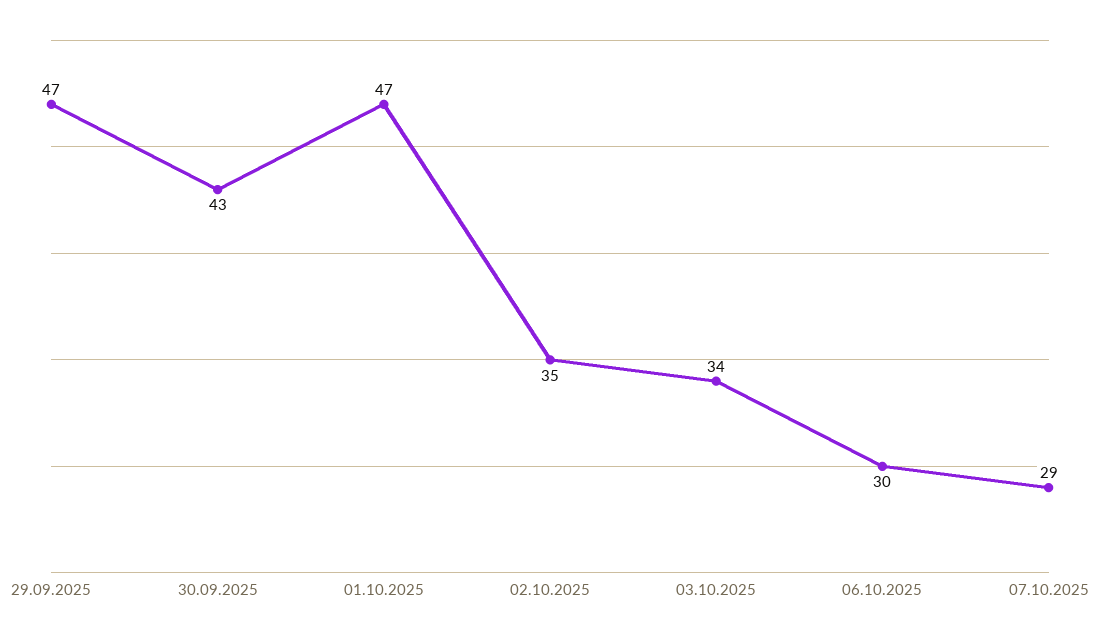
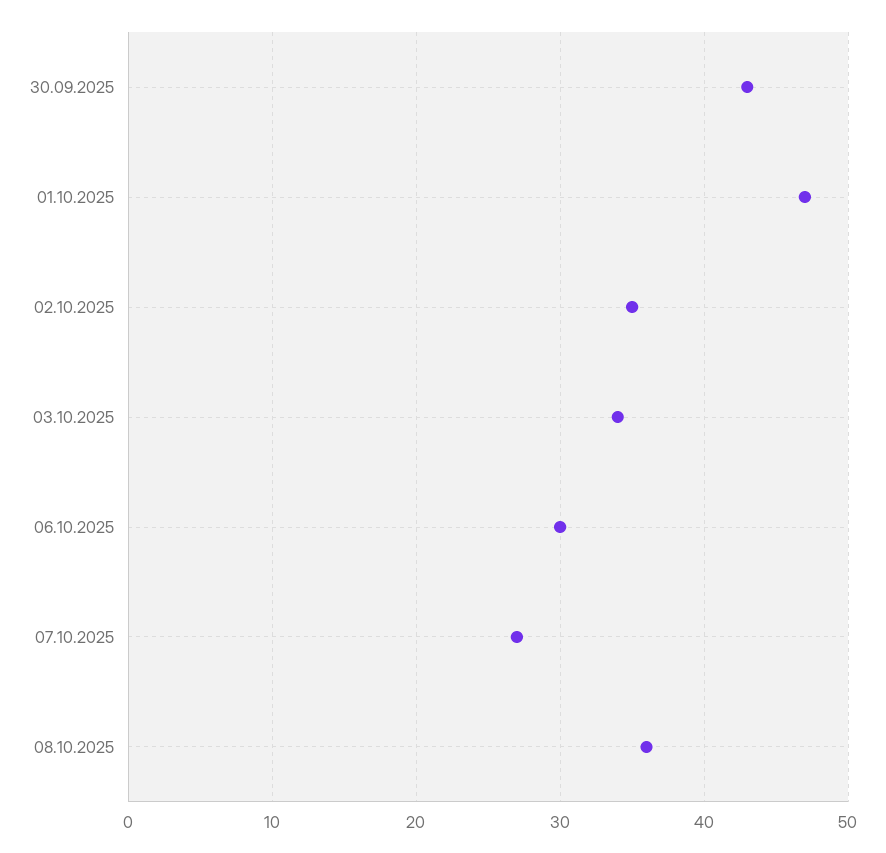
29.09.2025: 47 -> none
07.10.2025: 29 -> 27
08.10.2025: none -> 36

